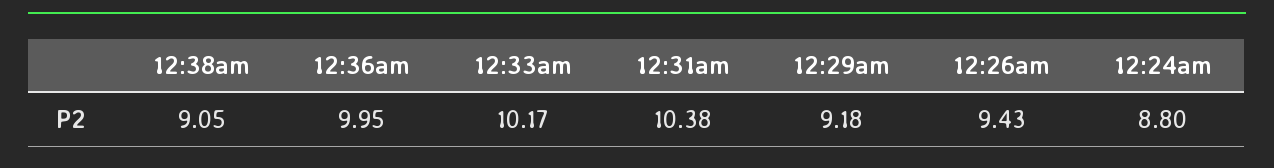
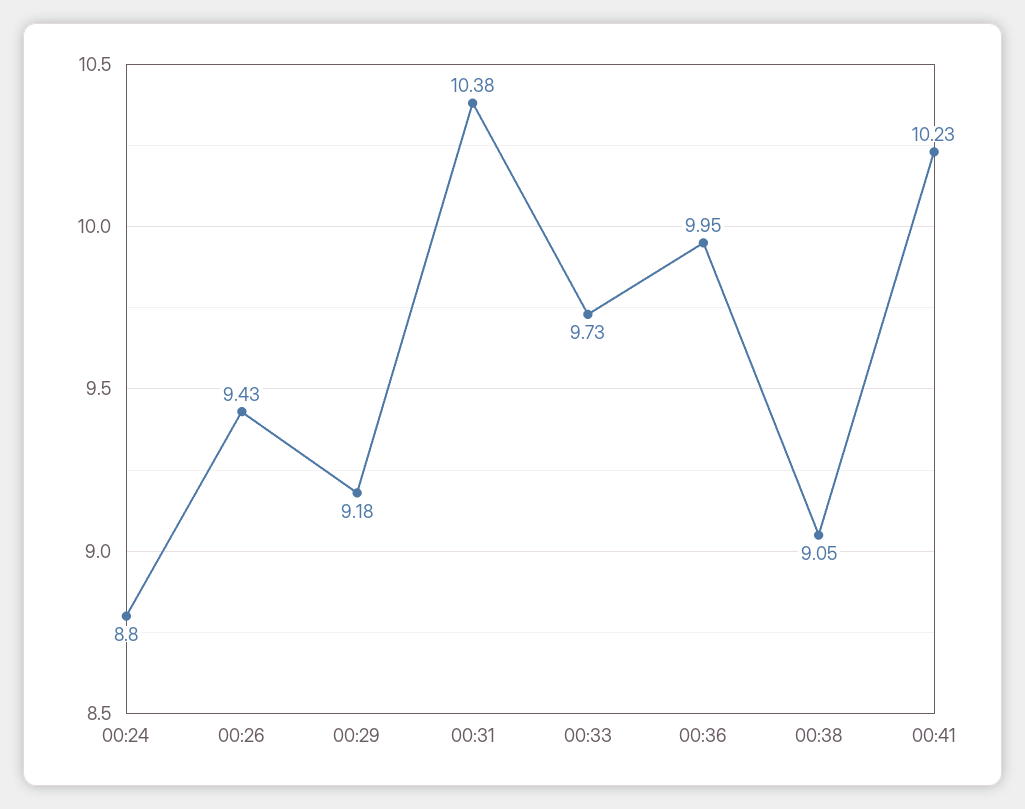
12:33am: 10.17 -> 9.73
00:41: none -> 10.23

